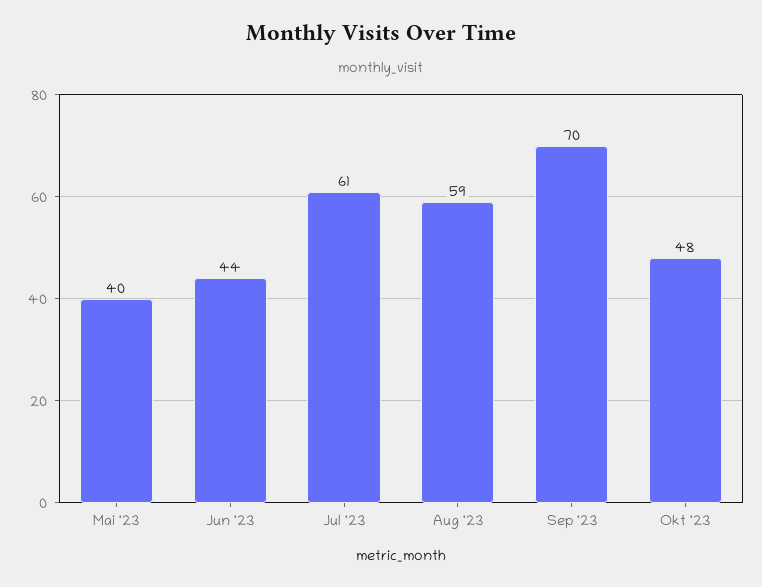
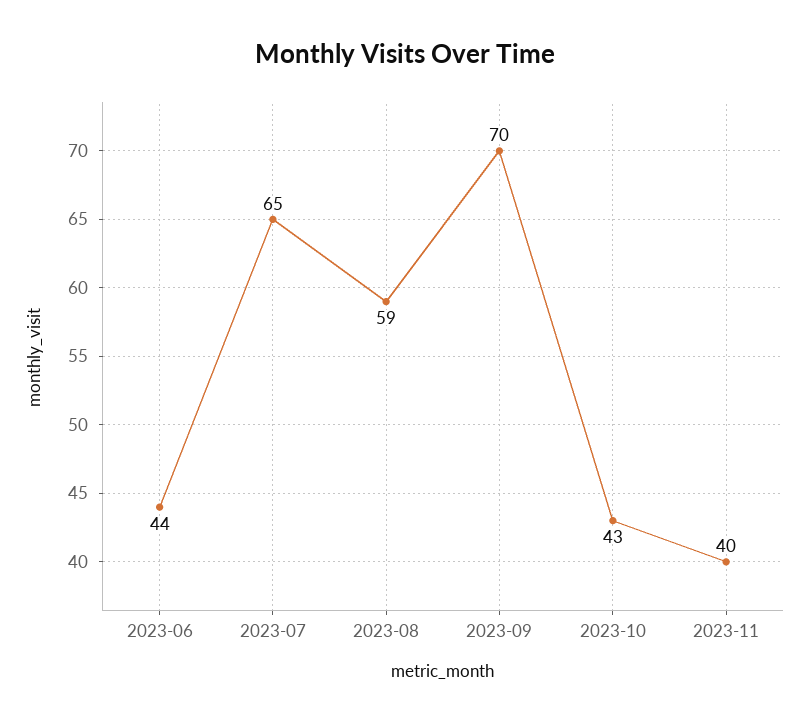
Mai '23: 40 -> none
Jul '23: 61 -> 65
Okt '23: 48 -> 43
2023-11: none -> 40

